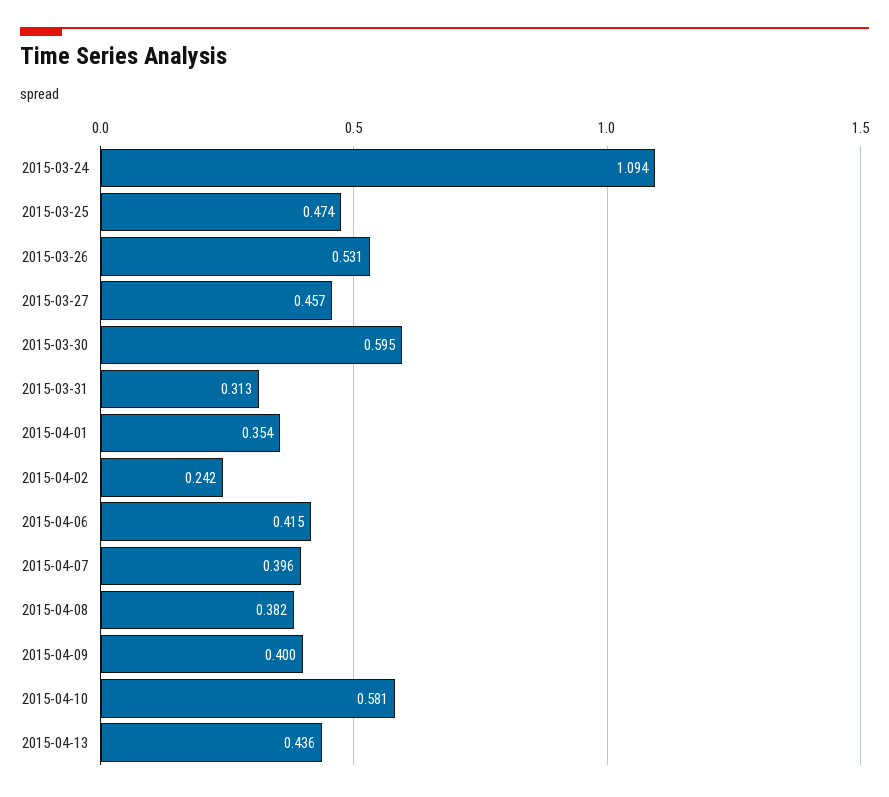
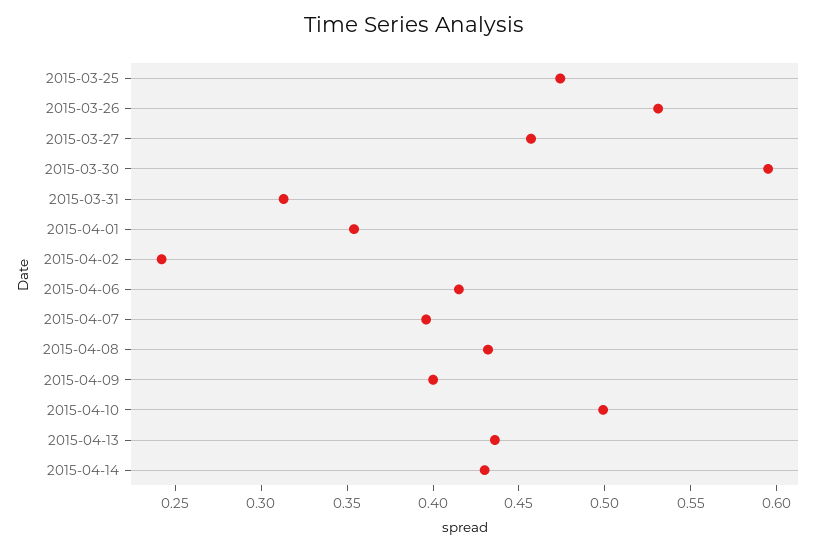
2015-03-24: 1.094 -> none
2015-04-08: 0.382 -> 0.43
2015-04-10: 0.581 -> 0.5
2015-04-14: none -> 0.43

